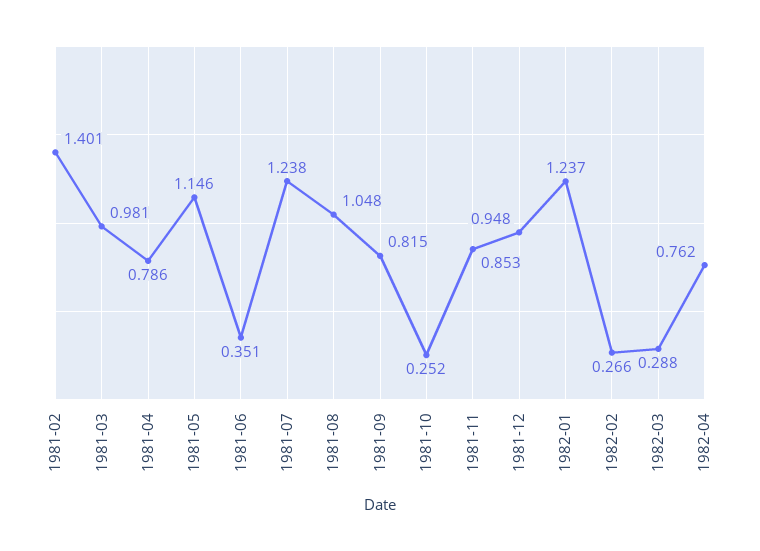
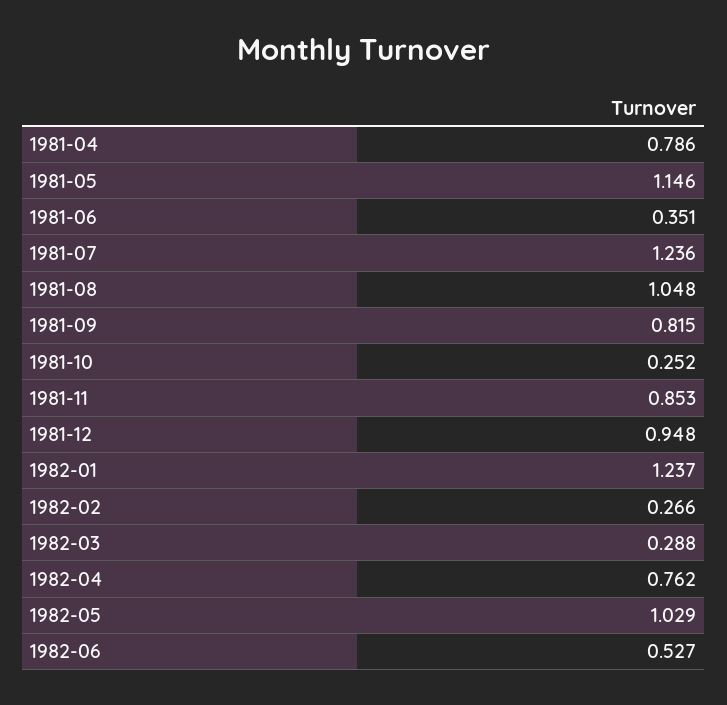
1981-02: 1.401 -> none
1981-03: 0.981 -> none
1981-07: 1.238 -> 1.236
1982-05: none -> 1.029
1982-06: none -> 0.527

